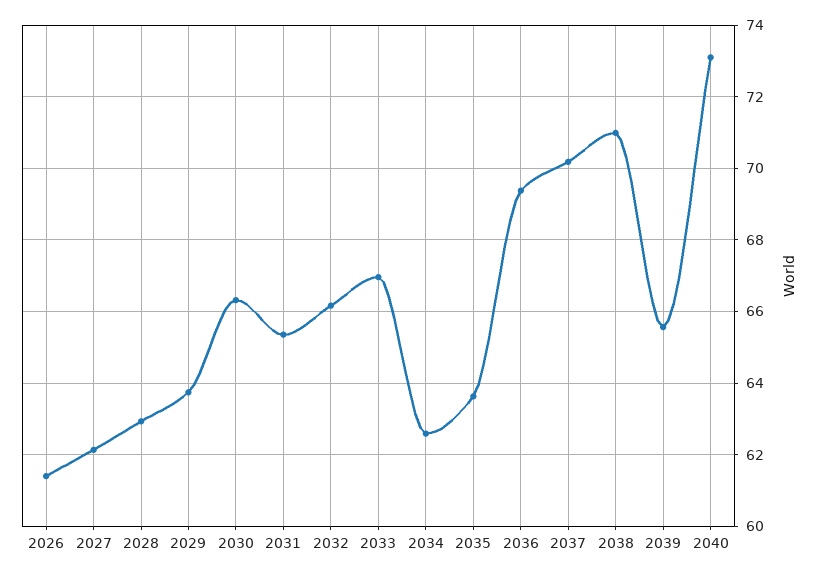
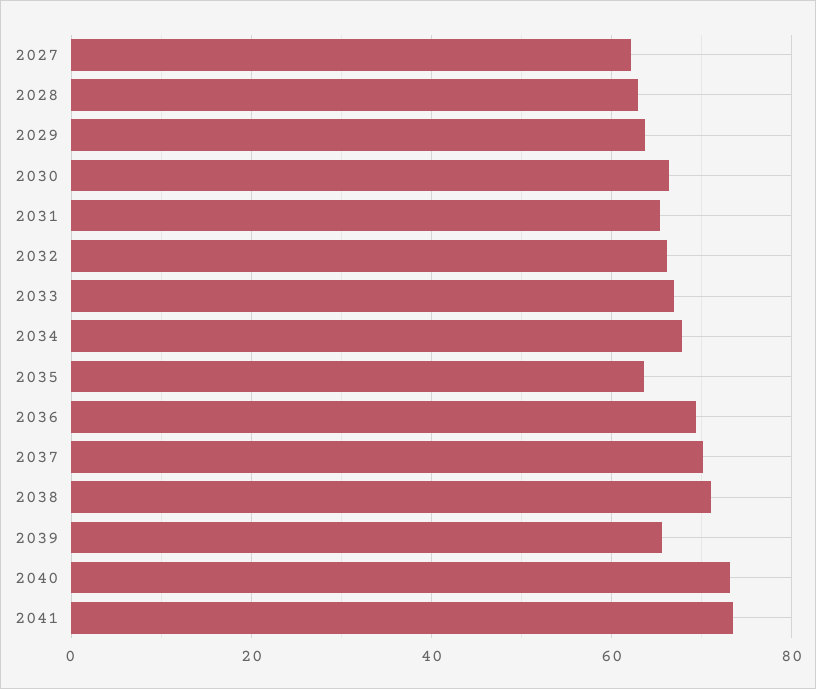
2026: 61.4 -> none
2034: 62.6 -> 68
2041: none -> 74

